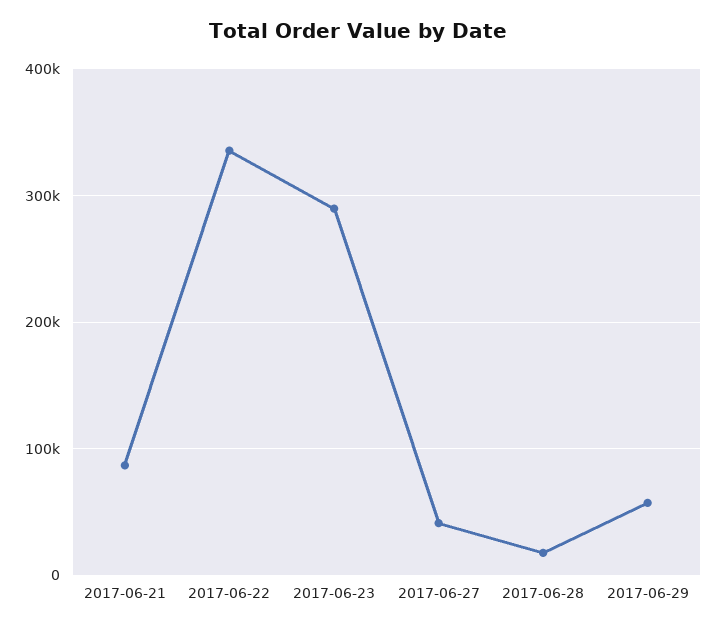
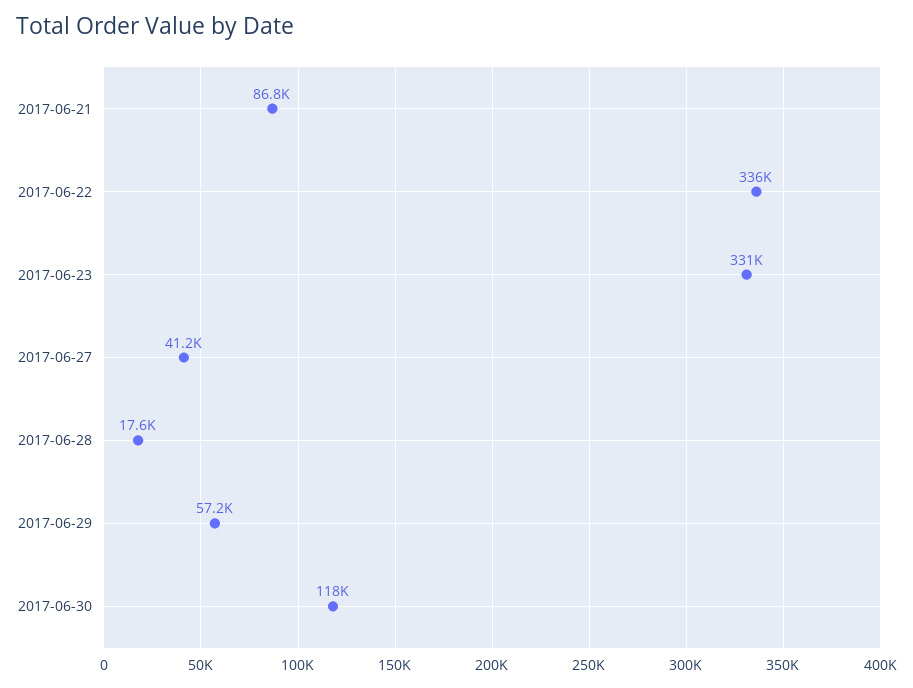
2017-06-23: 290000 -> 331000
2017-06-30: none -> 118000

